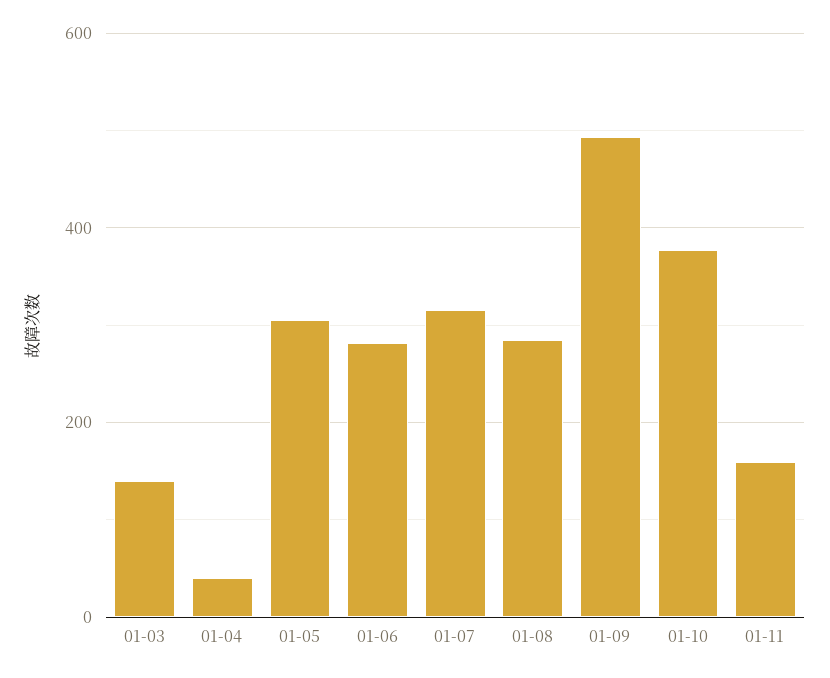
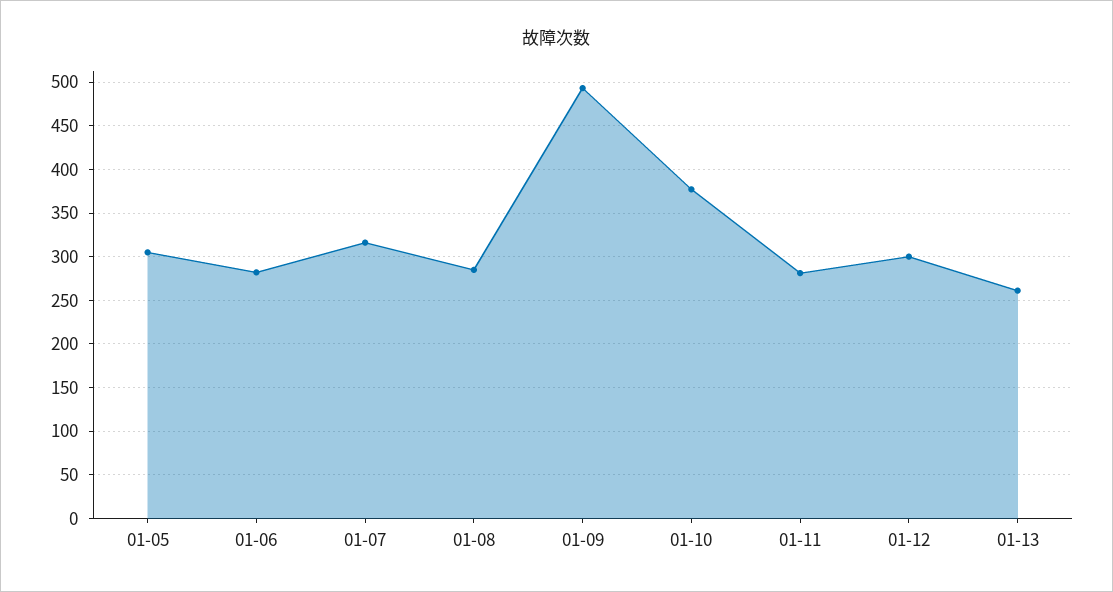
01-03: 140 -> none
01-04: 40 -> none
01-11: 160 -> 280
01-12: none -> 300
01-13: none -> 260

